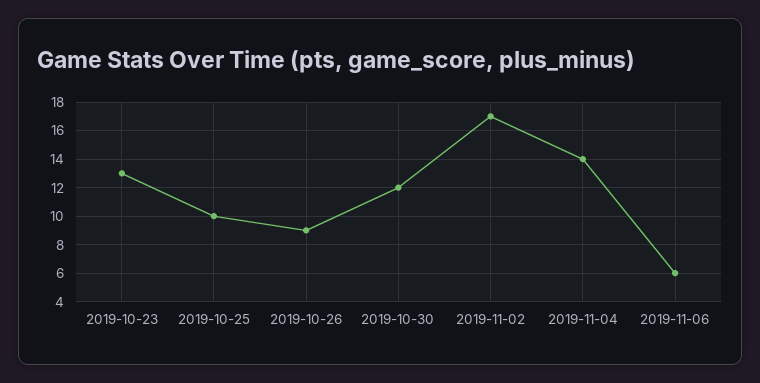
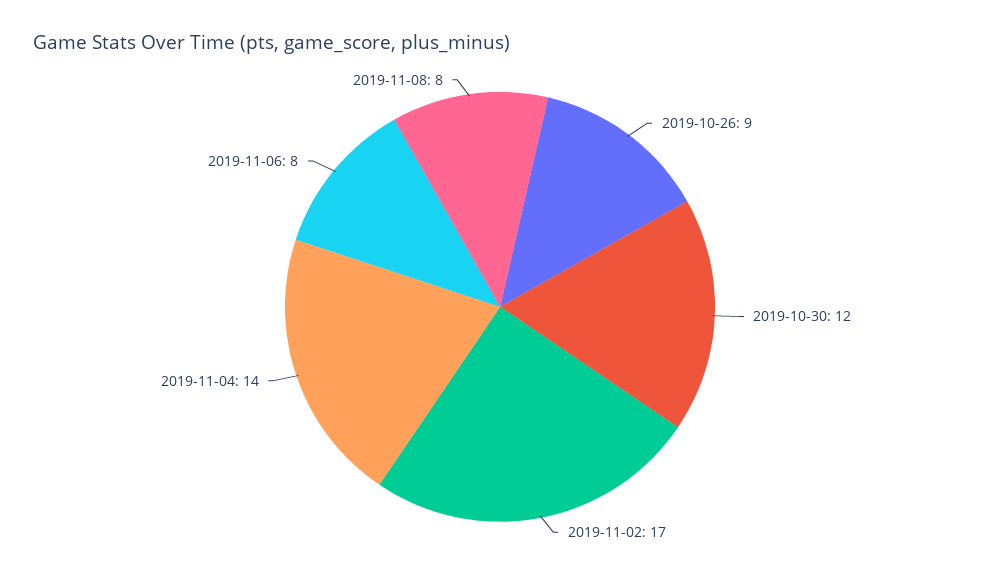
2019-10-23: 13 -> none
2019-10-25: 10 -> none
2019-11-06: 6 -> 8
2019-11-08: none -> 8

